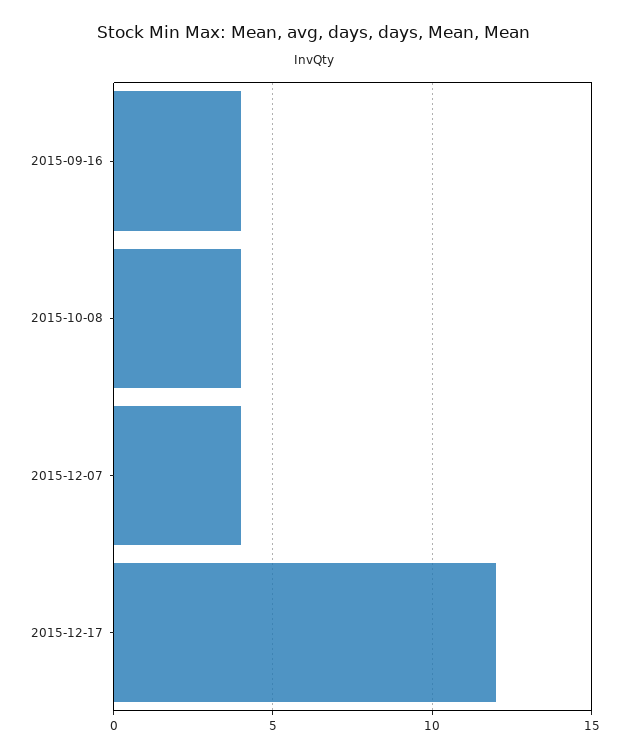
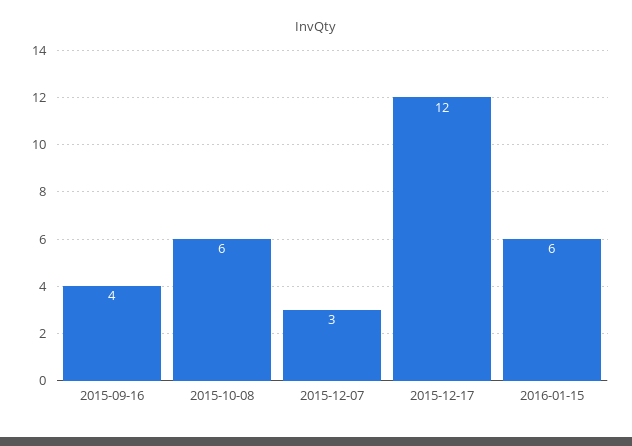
2015-10-08: 4 -> 6
2015-12-07: 4 -> 3
2016-01-15: none -> 6

